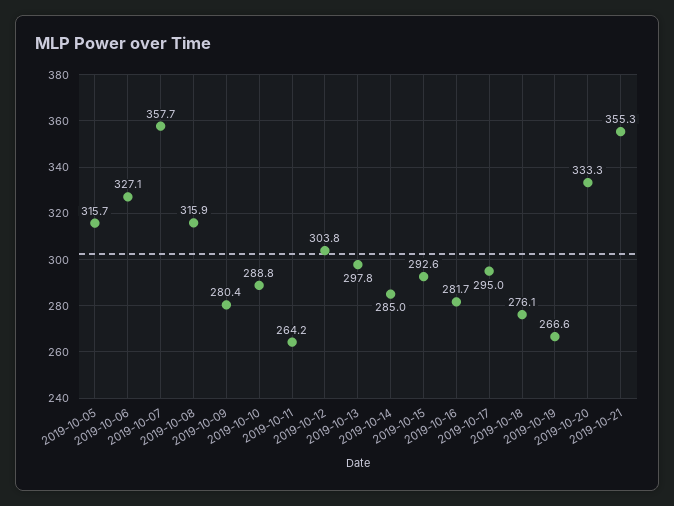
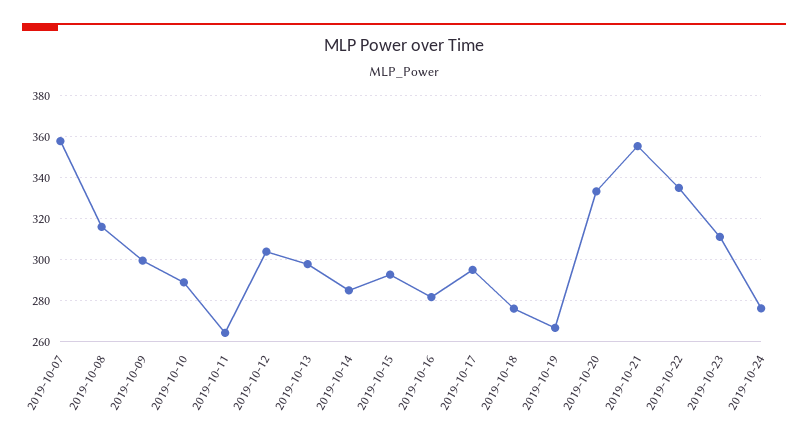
2019-10-05: 315.7 -> none
2019-10-06: 327.1 -> none
2019-10-09: 280.4 -> 300
2019-10-22: none -> 335
2019-10-23: none -> 310
2019-10-24: none -> 275

